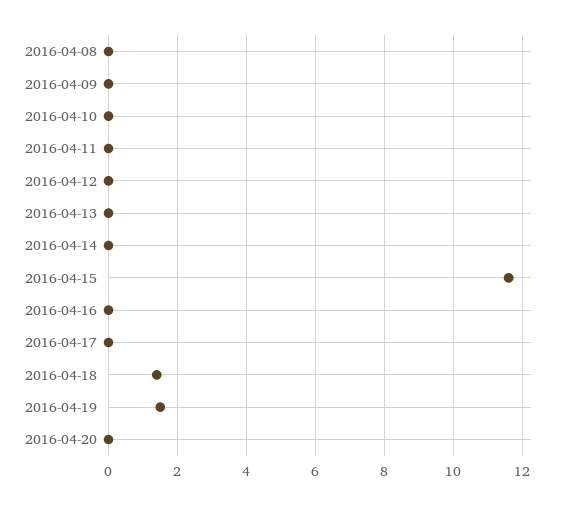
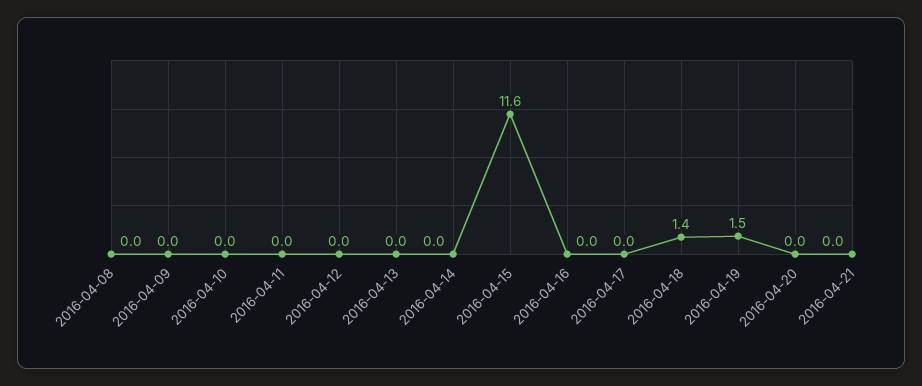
2016-04-21: none -> 0

